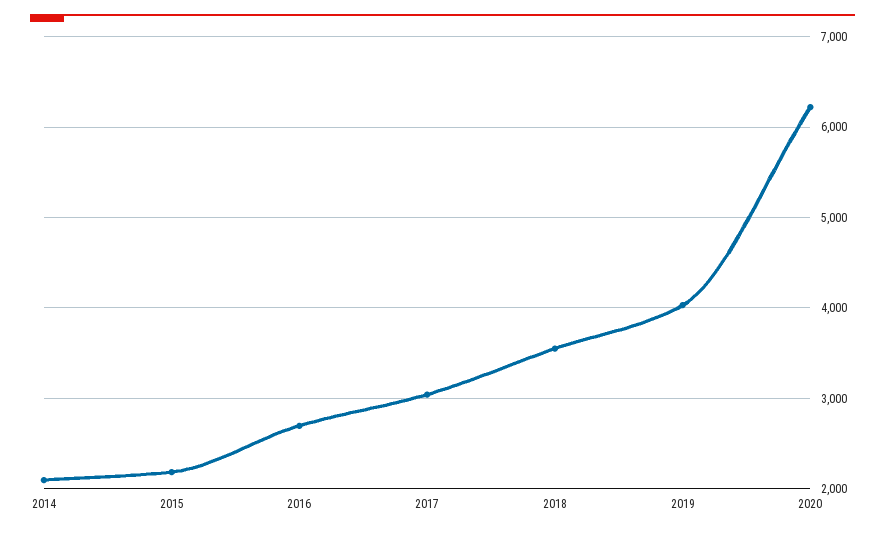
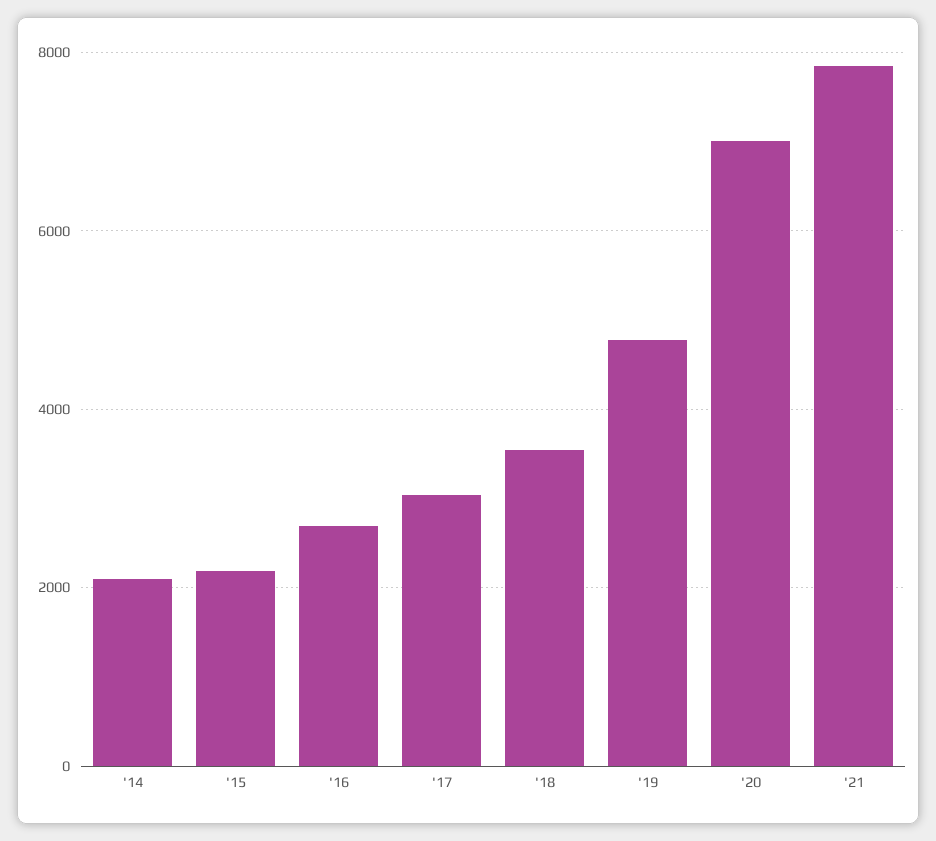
2019: 4000 -> 4800
2020: 6200 -> 7000
'21: none -> 7800

